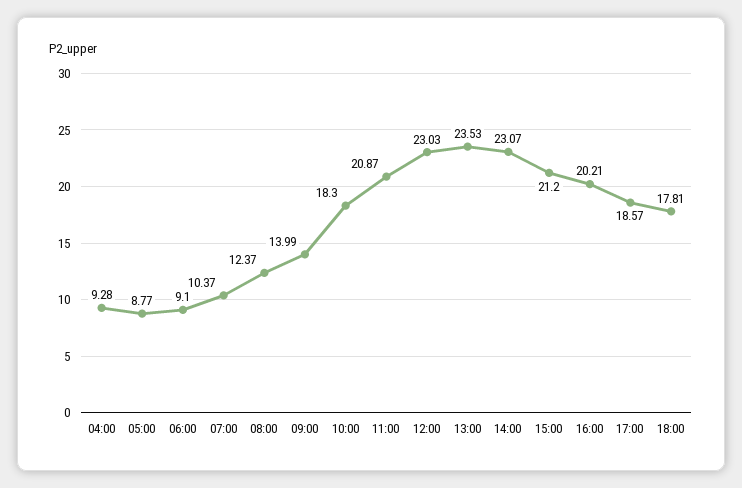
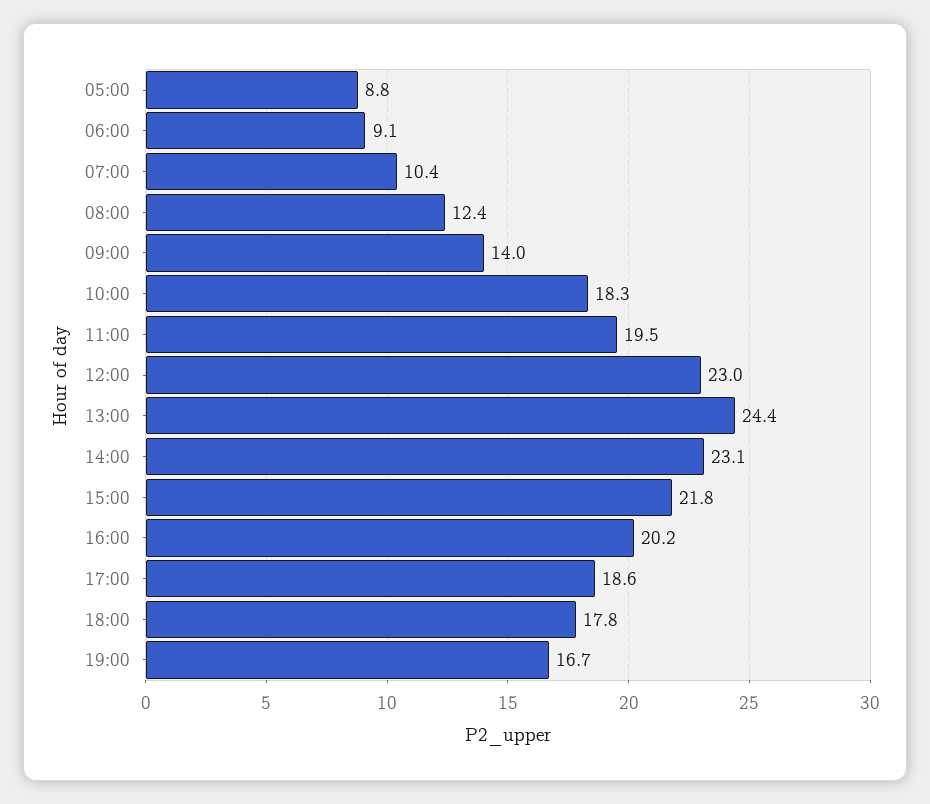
04:00: 9.28 -> none
11:00: 20.87 -> 19.5
13:00: 23.53 -> 24.4
15:00: 21.2 -> 21.8
19:00: none -> 16.7

